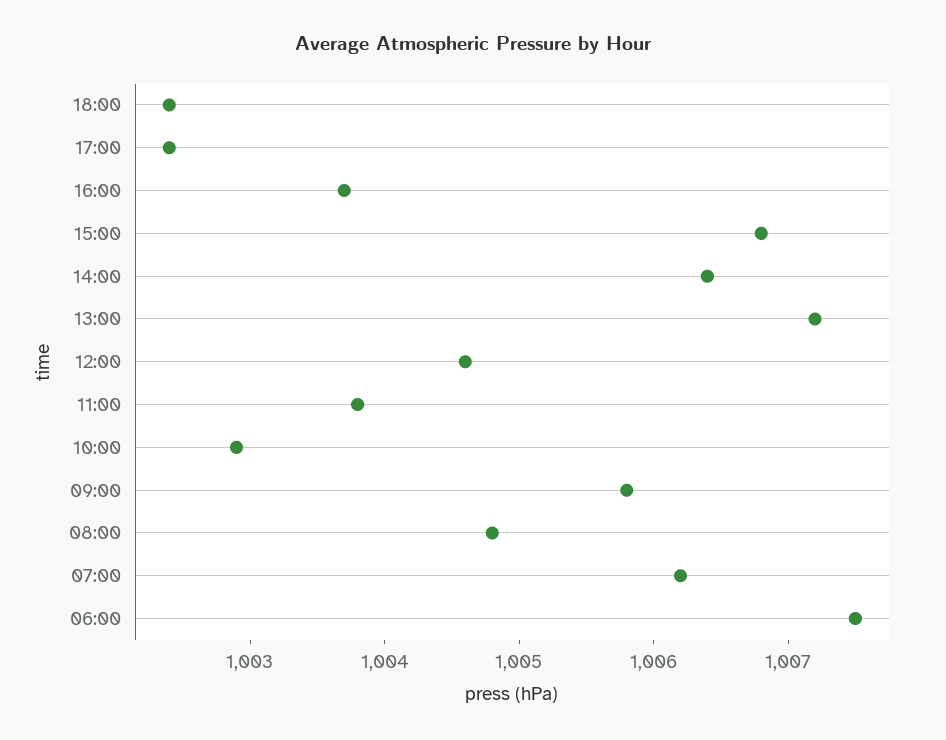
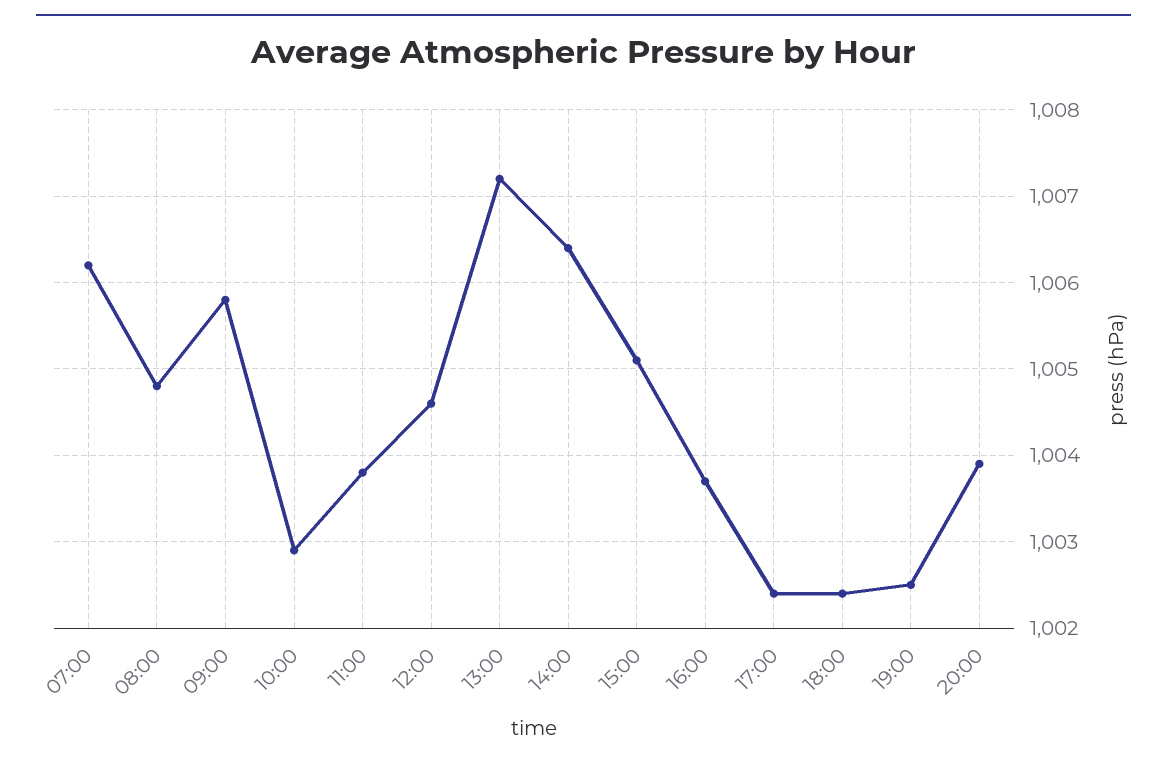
15:00: 1006.8 -> 1005.1
06:00: 1007.5 -> none
19:00: none -> 1002.5
20:00: none -> 1003.9

